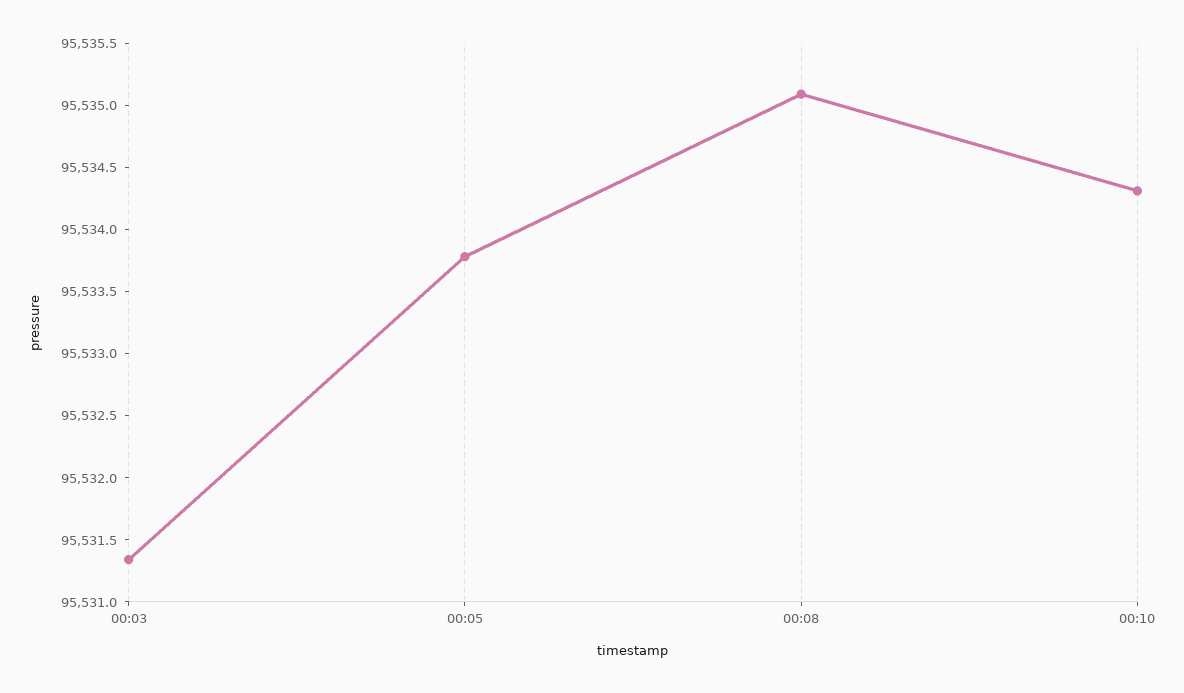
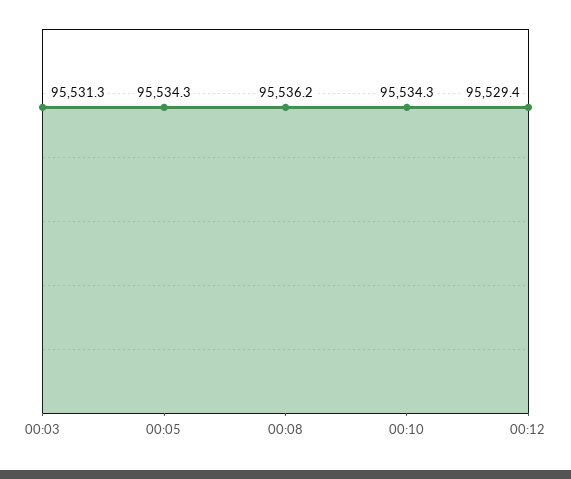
00:05: 95533.8 -> 95534.3
00:08: 95535.1 -> 95536.2
00:12: none -> 95529.4

